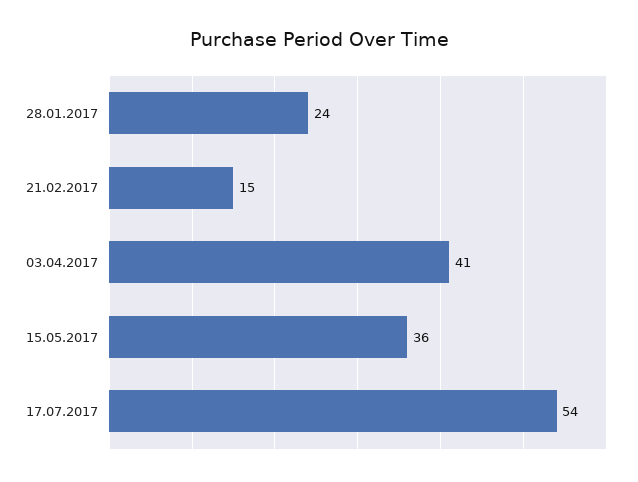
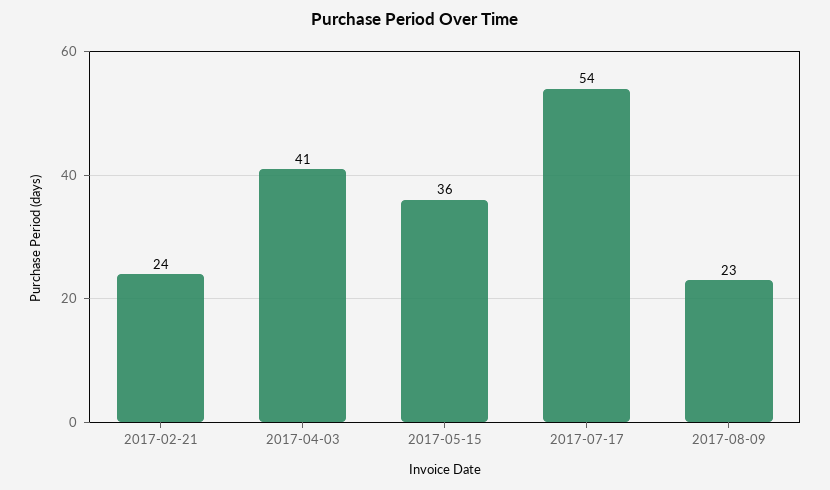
28.01.2017: 24 -> none
21.02.2017: 15 -> 24
2017-08-09: none -> 23

